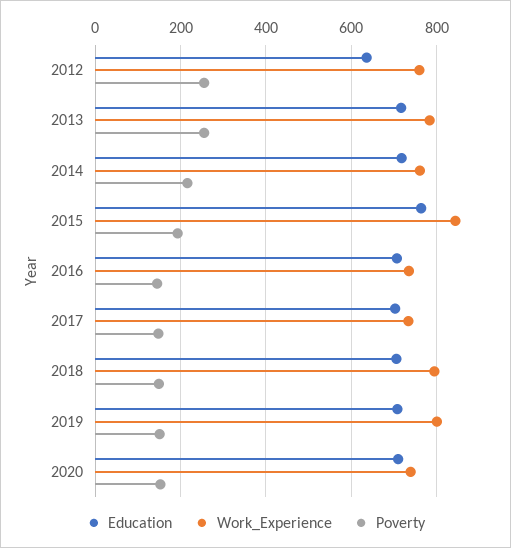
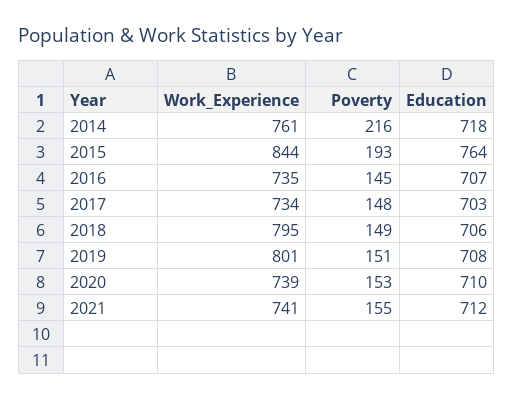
Education, 2012: 640 -> none
Work_Experience, 2012: 760 -> none
Poverty, 2012: 260 -> none
Education, 2013: 720 -> none
Work_Experience, 2013: 780 -> none
Poverty, 2013: 260 -> none
Work_Experience, 2021: none -> 741
Poverty, 2021: none -> 155
Education, 2021: none -> 712

